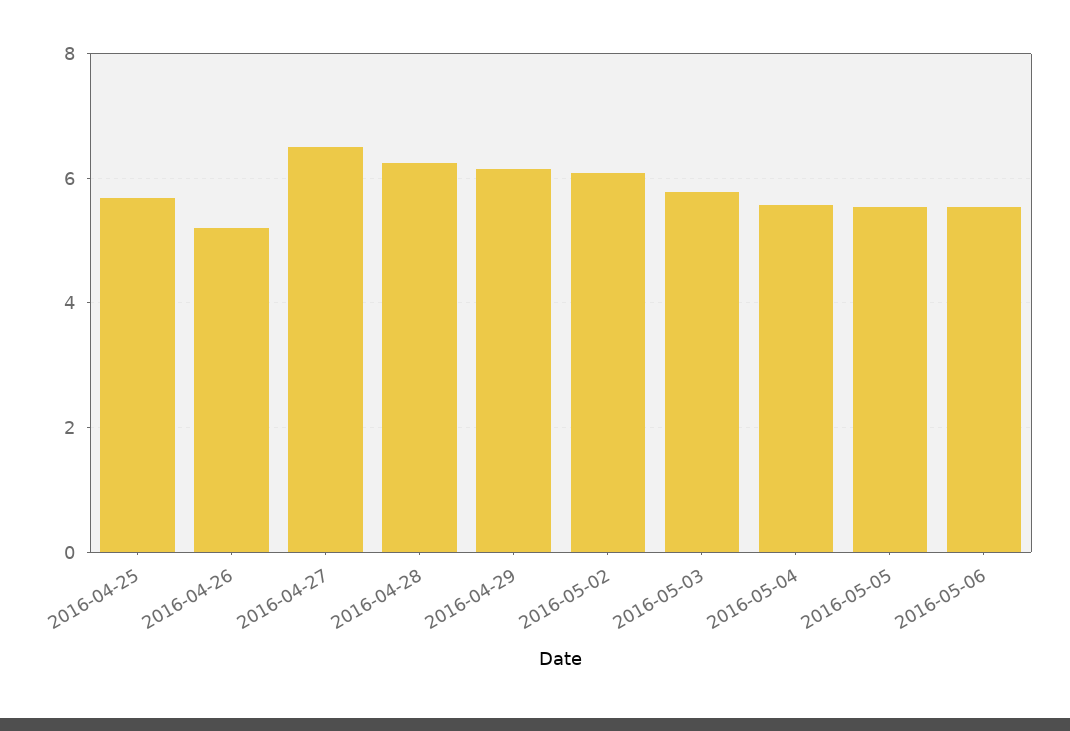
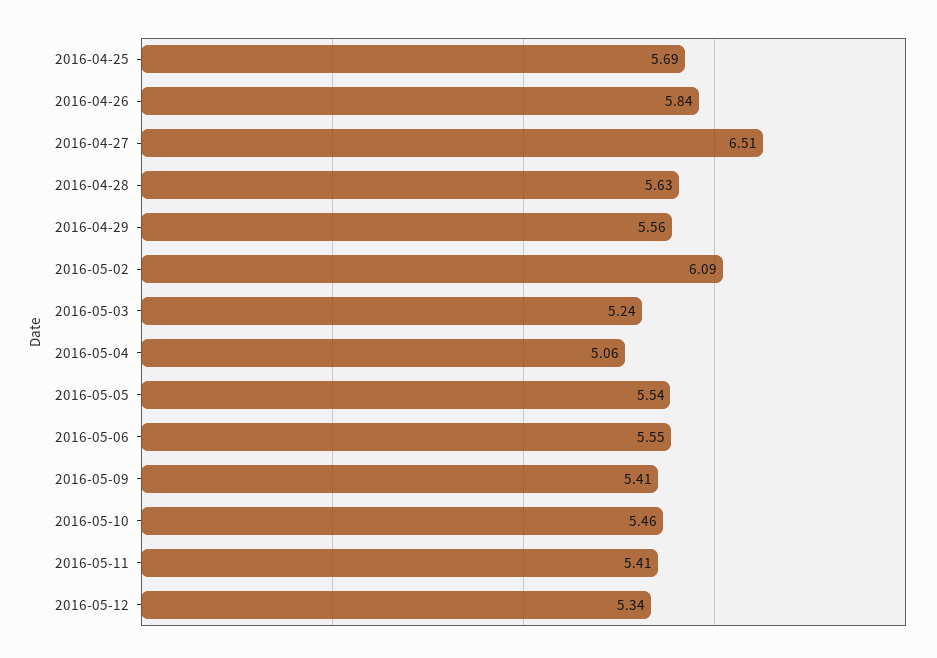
2016-04-26: 5.2 -> 5.84
2016-04-28: 6.2 -> 5.63
2016-04-29: 6.2 -> 5.56
2016-05-03: 5.8 -> 5.24
2016-05-04: 5.6 -> 5.06
2016-05-09: none -> 5.41
2016-05-10: none -> 5.46
2016-05-11: none -> 5.41
2016-05-12: none -> 5.34

